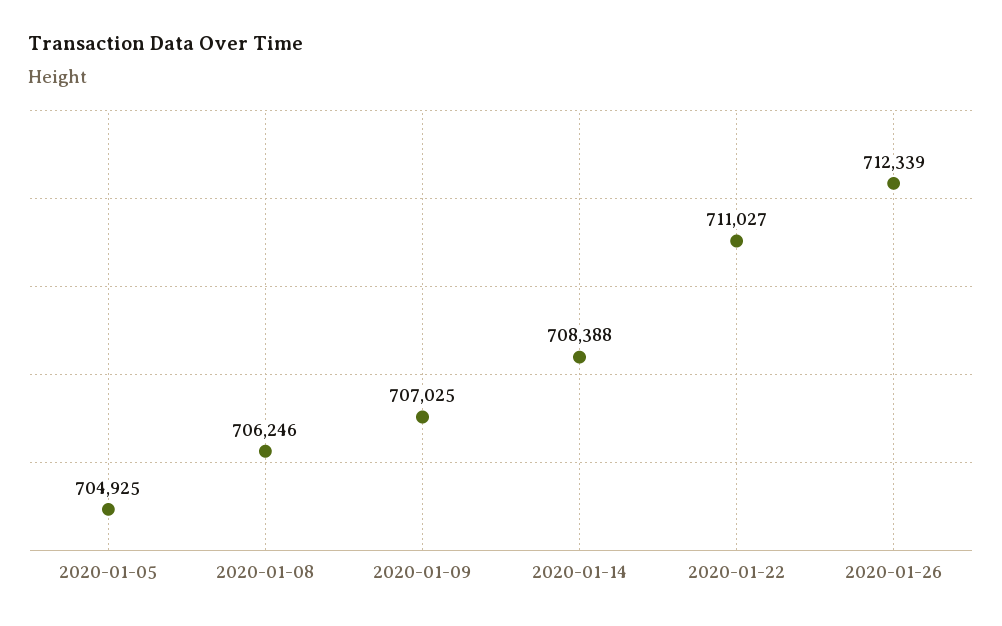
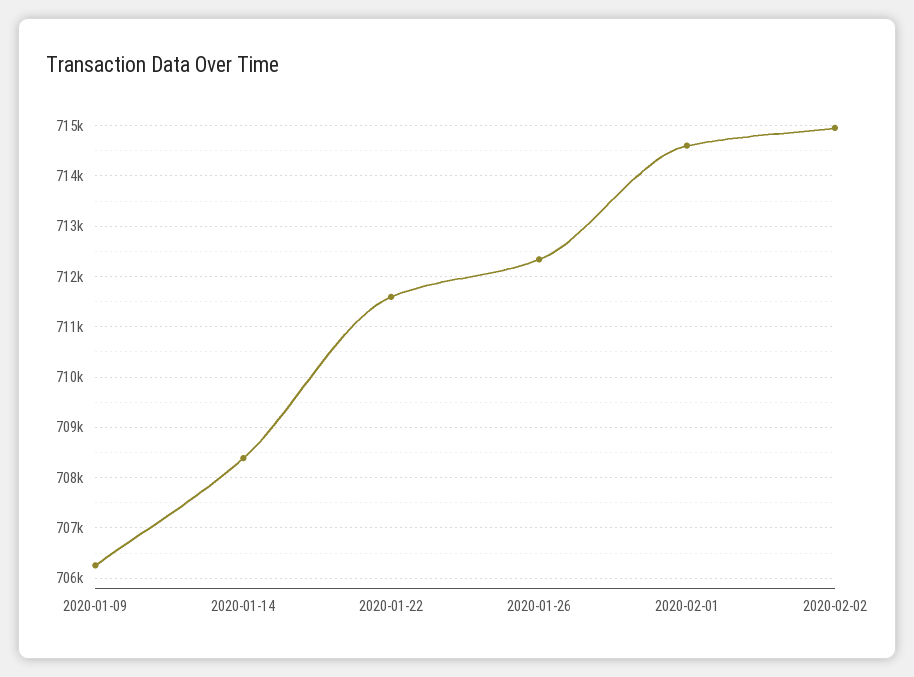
2020-01-05: 704925 -> none
2020-01-08: 706246 -> none
2020-01-09: 707025 -> 706200
2020-01-22: 711027 -> 711600
2020-02-01: none -> 714600
2020-02-02: none -> 715000

